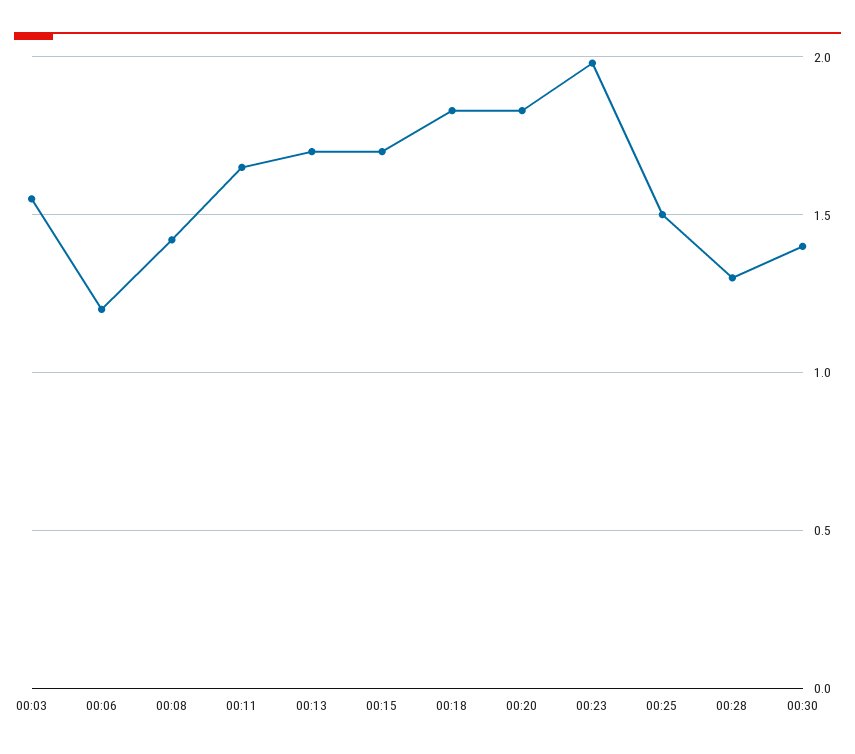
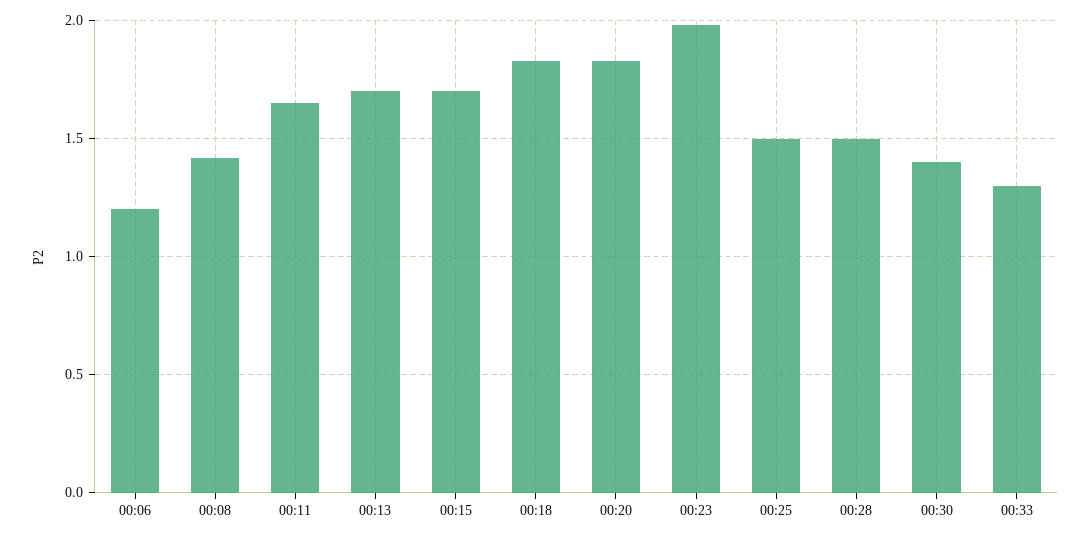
00:03: 1.55 -> none
00:28: 1.3 -> 1.5
00:33: none -> 1.3

